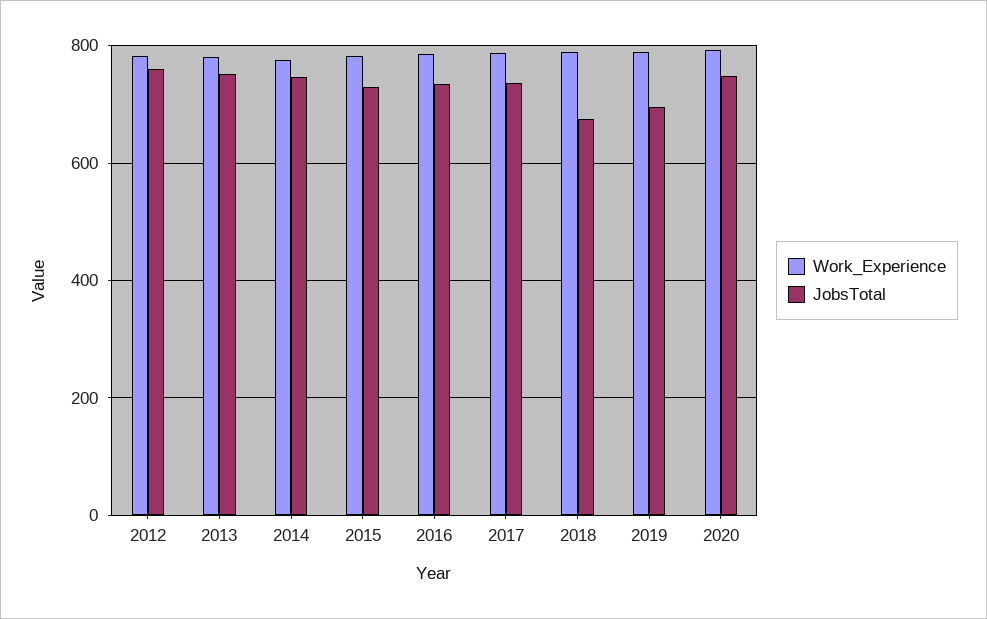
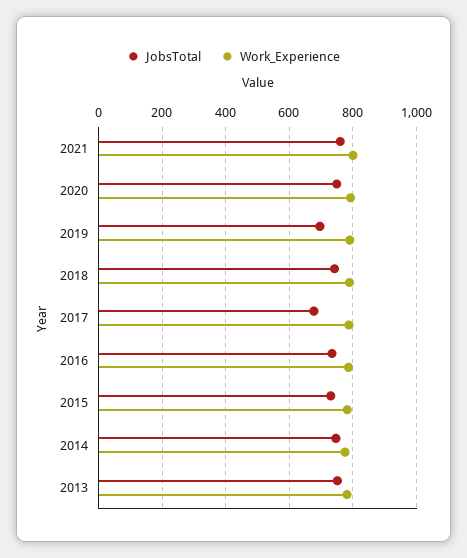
Work_Experience, 2012: 780 -> none
JobsTotal, 2012: 760 -> none
JobsTotal, 2017: 740 -> 680
JobsTotal, 2018: 680 -> 740
JobsTotal, 2021: none -> 760
Work_Experience, 2021: none -> 800

